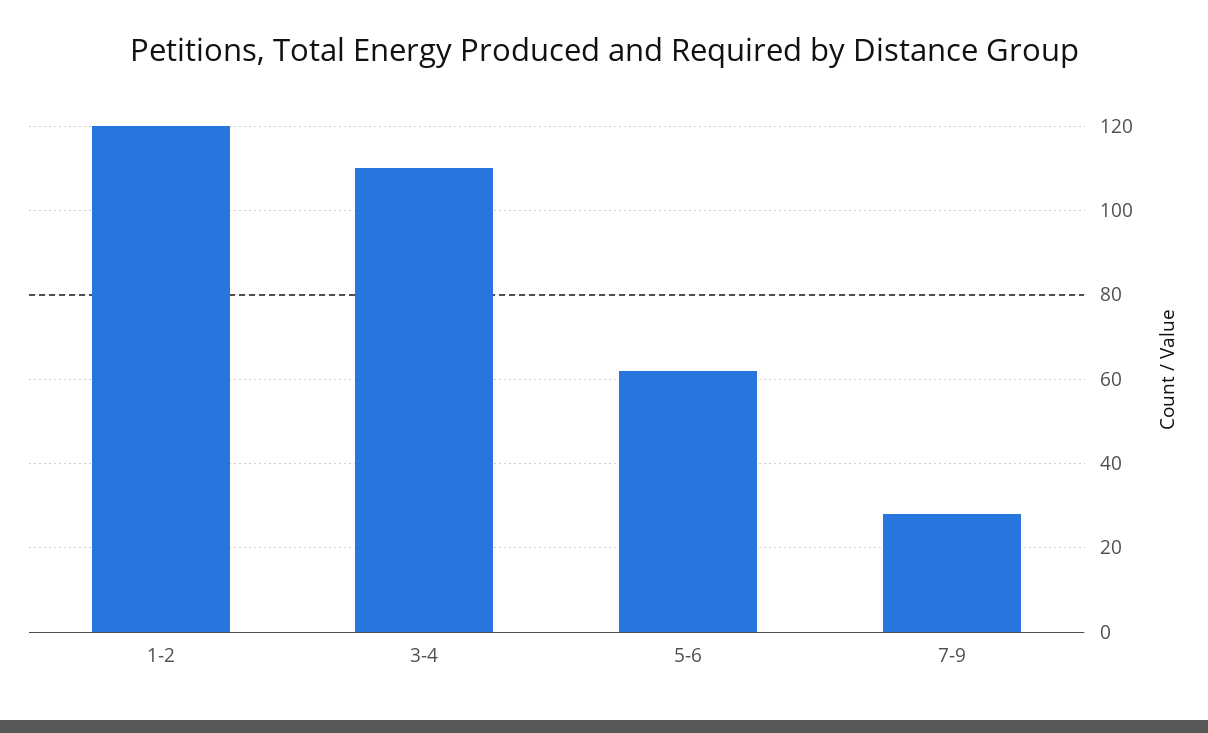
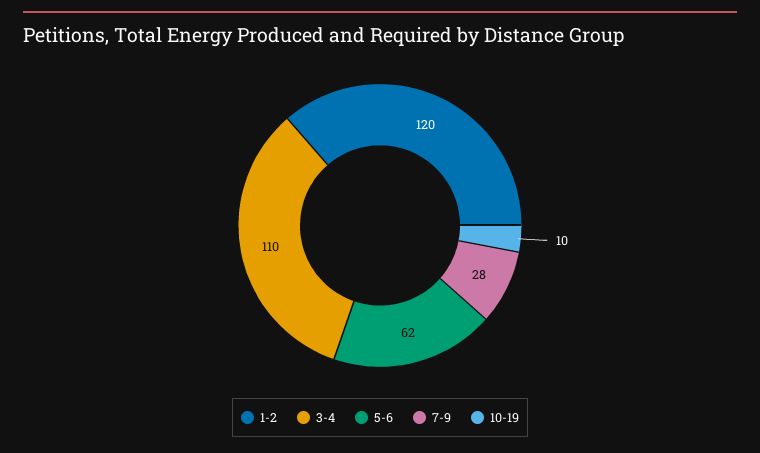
10-19: none -> 10

